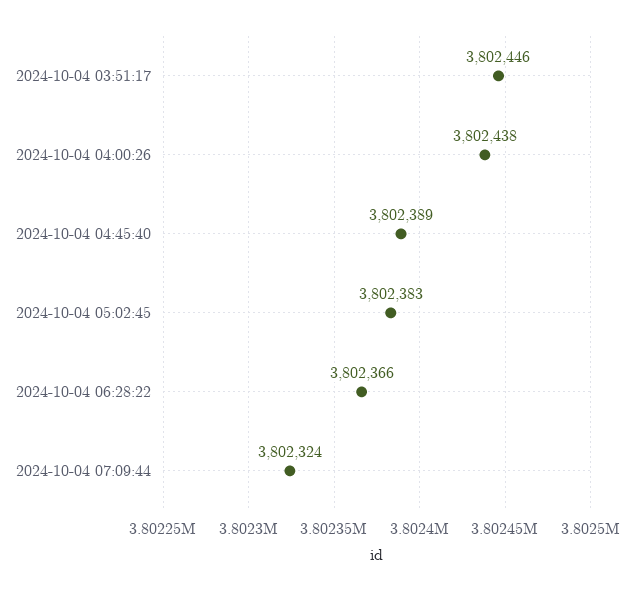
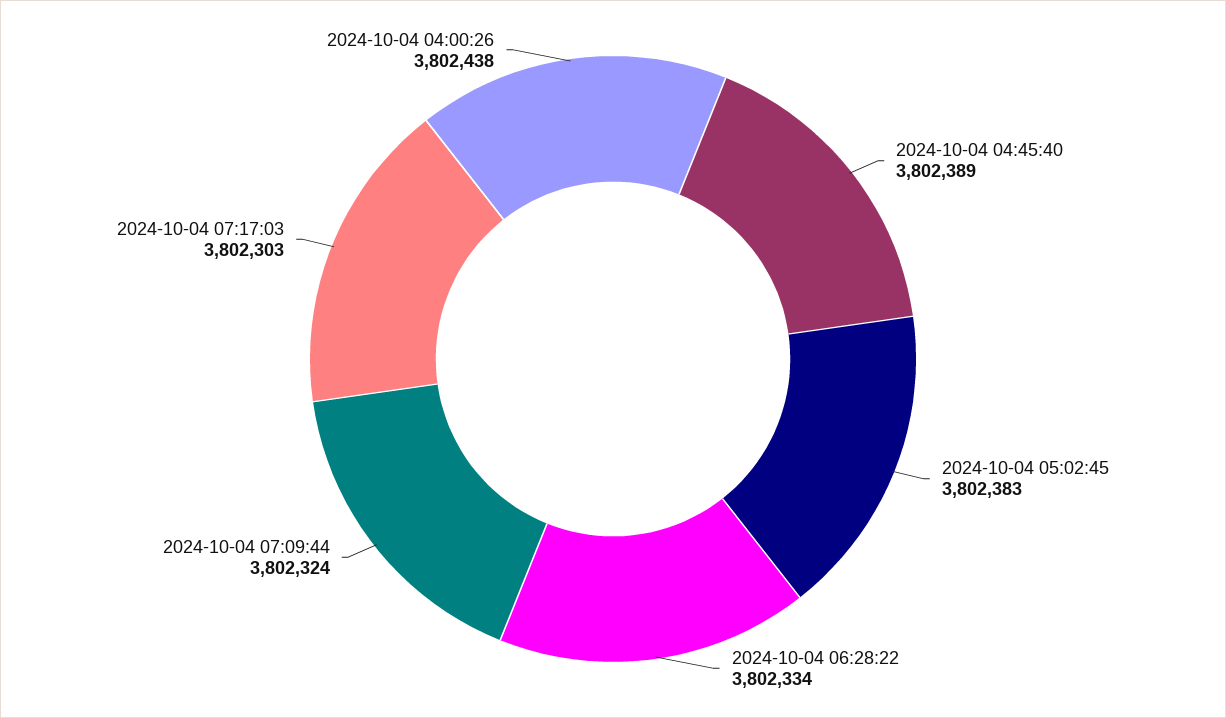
2024-10-04 03:51:17: 3802446 -> none
2024-10-04 06:28:22: 3802366 -> 3802334
2024-10-04 07:17:03: none -> 3802303

